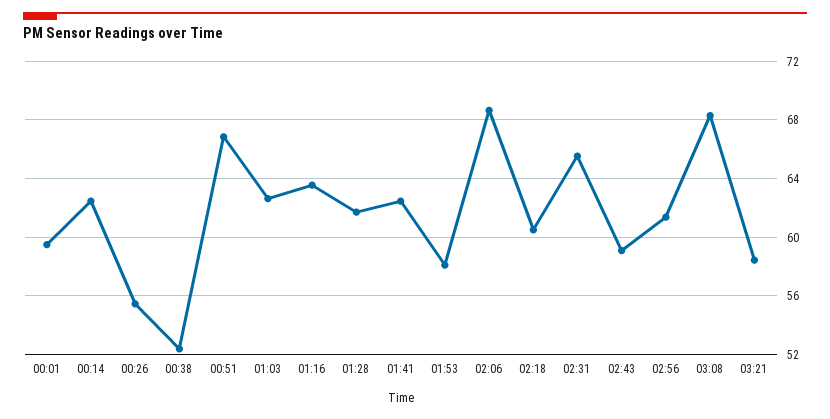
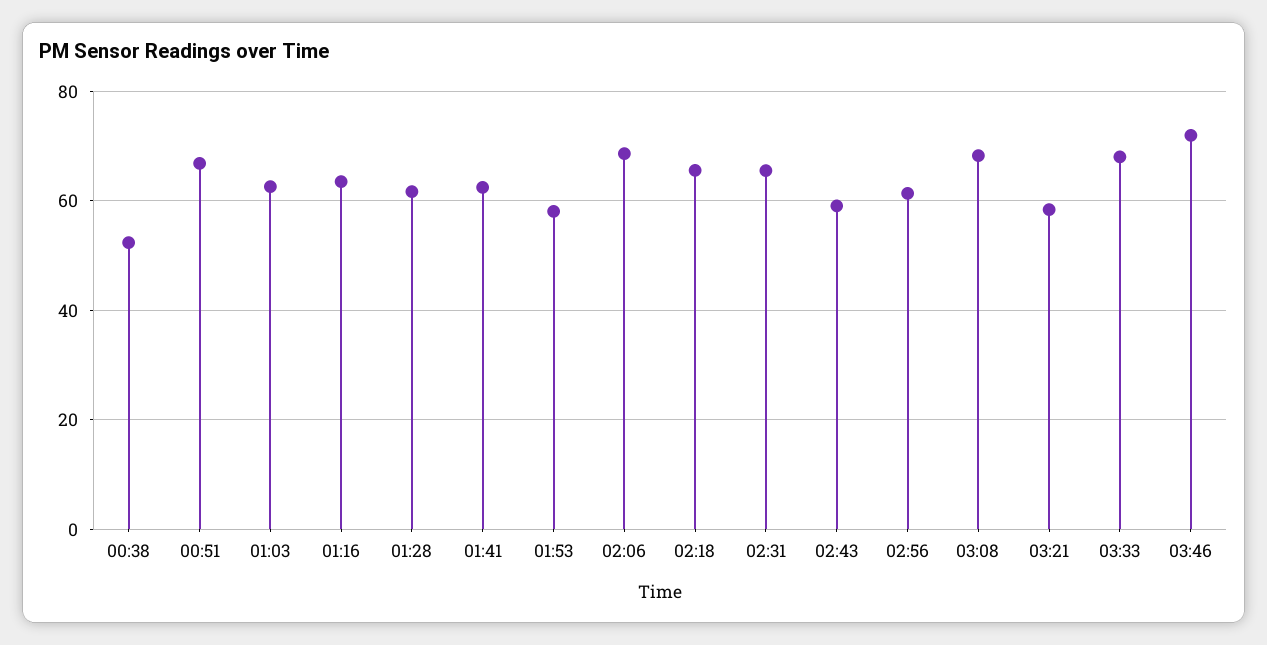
00:01: 59.5 -> none
00:14: 62.5 -> none
00:26: 55.5 -> none
02:18: 60.5 -> 66
03:33: none -> 68
03:46: none -> 72

